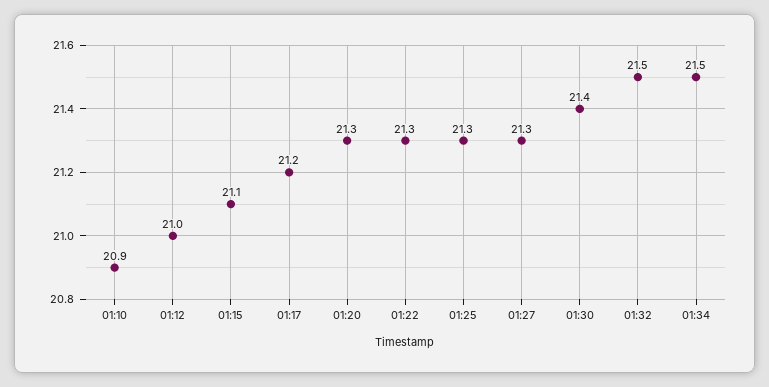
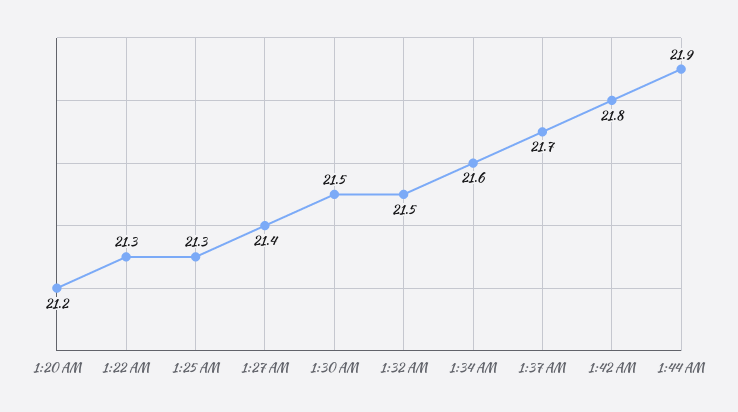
01:10: 20.9 -> none
01:12: 21 -> none
01:15: 21.1 -> none
01:17: 21.2 -> none
01:20: 21.3 -> 21.2
01:27: 21.3 -> 21.4
01:30: 21.4 -> 21.5
01:34: 21.5 -> 21.6
1:37 AM: none -> 21.7
1:42 AM: none -> 21.8
1:44 AM: none -> 21.9

